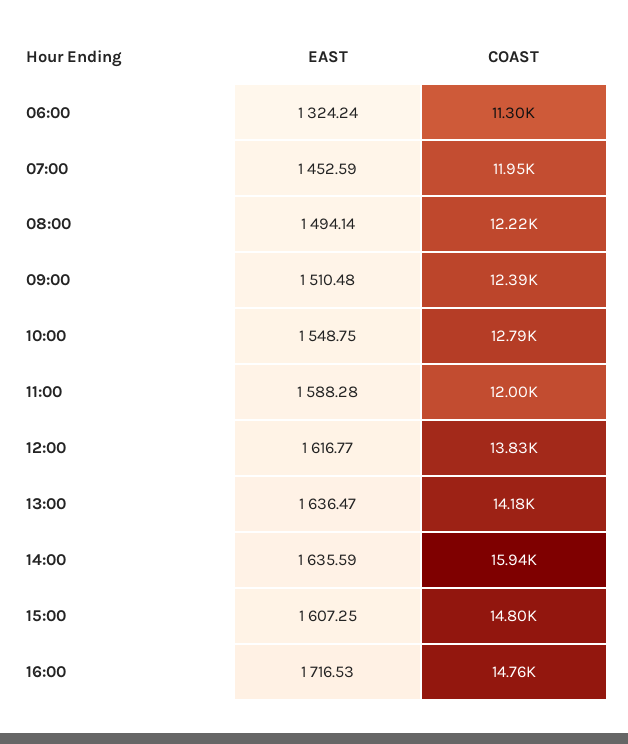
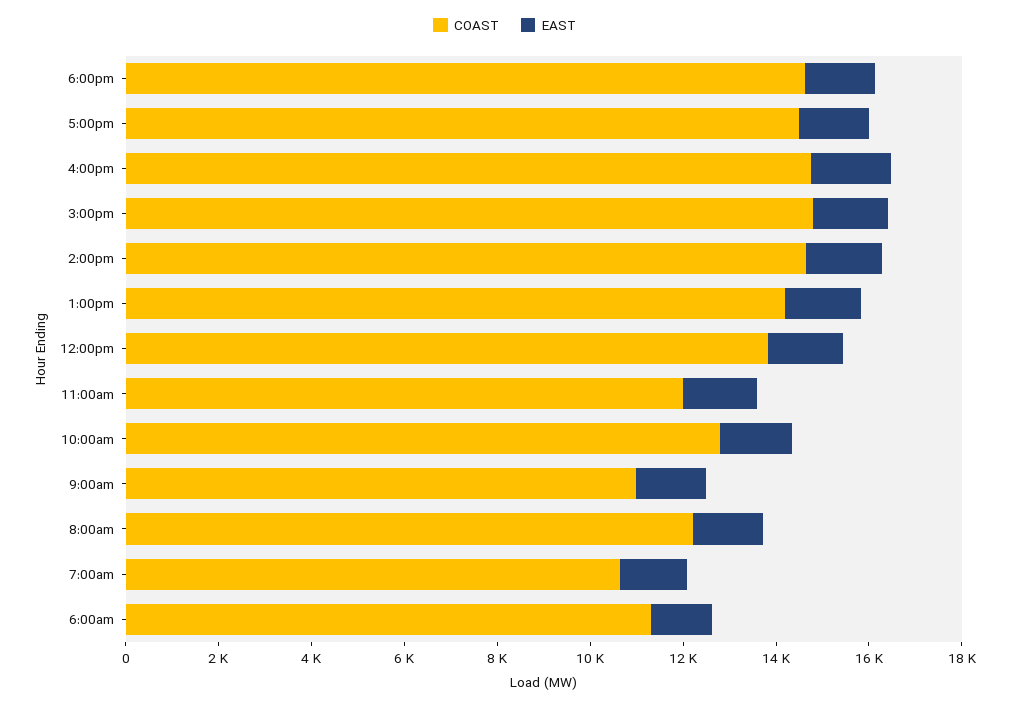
COAST, 07:00: 11950 -> 10500
COAST, 09:00: 12390 -> 11000
COAST, 14:00: 15940 -> 14500
COAST, 6:00pm: none -> 14500
EAST, 6:00pm: none -> 1500
COAST, 5:00pm: none -> 14500
EAST, 5:00pm: none -> 1500

